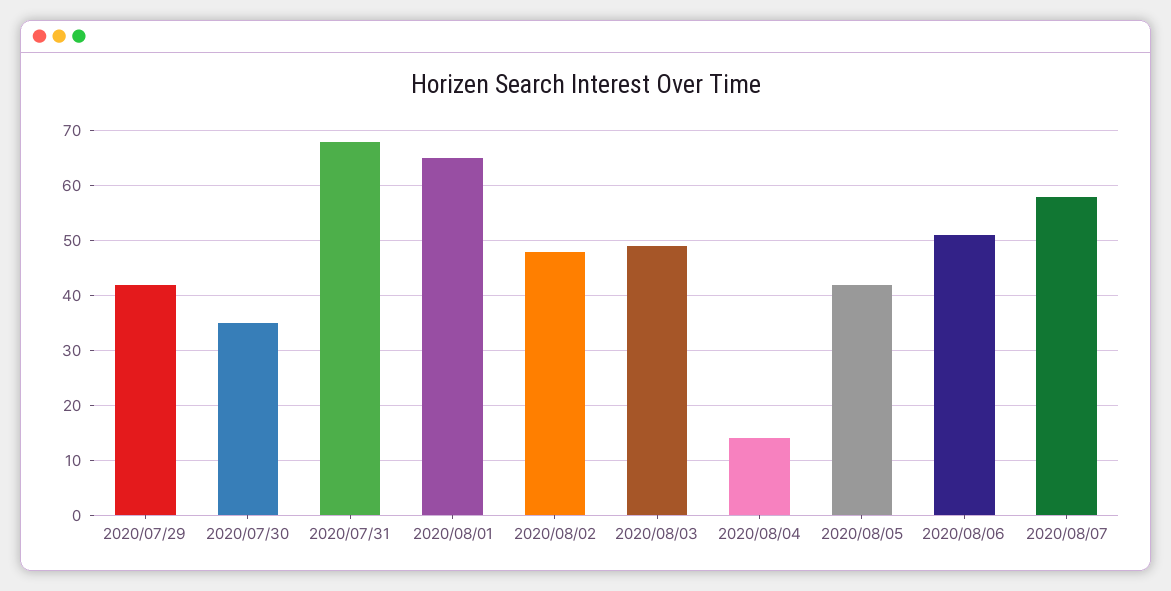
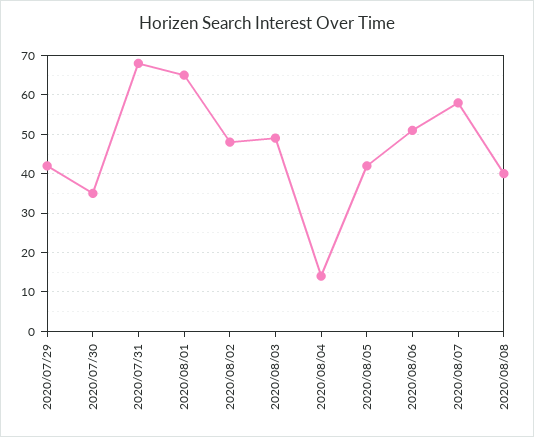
2020/08/08: none -> 40

